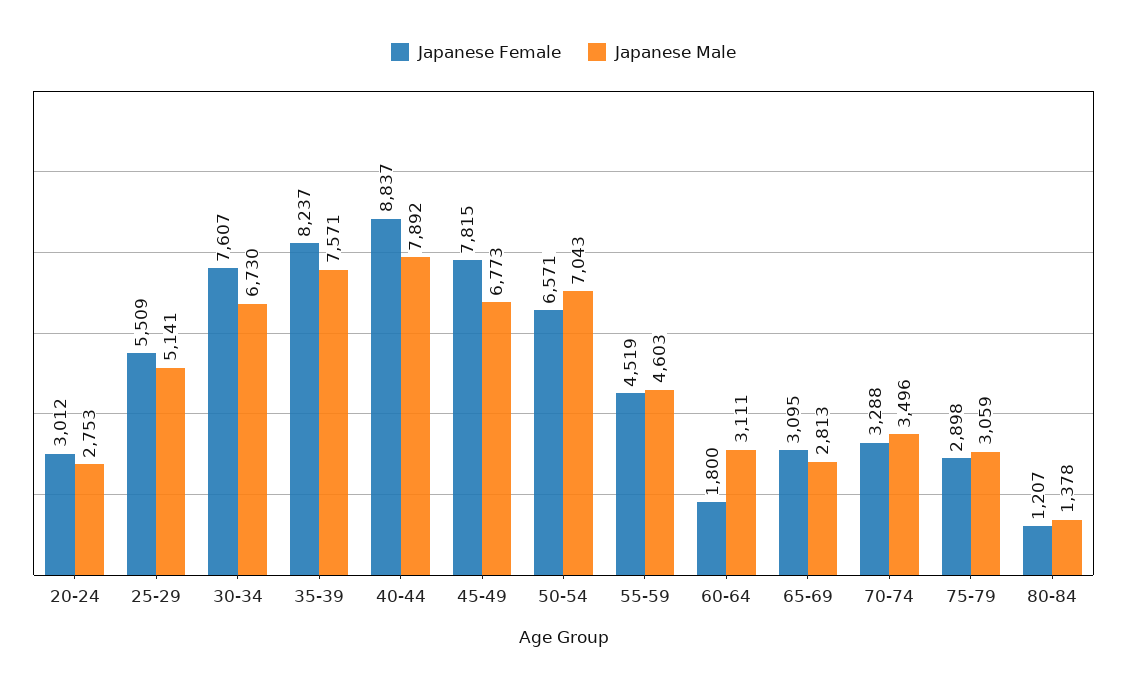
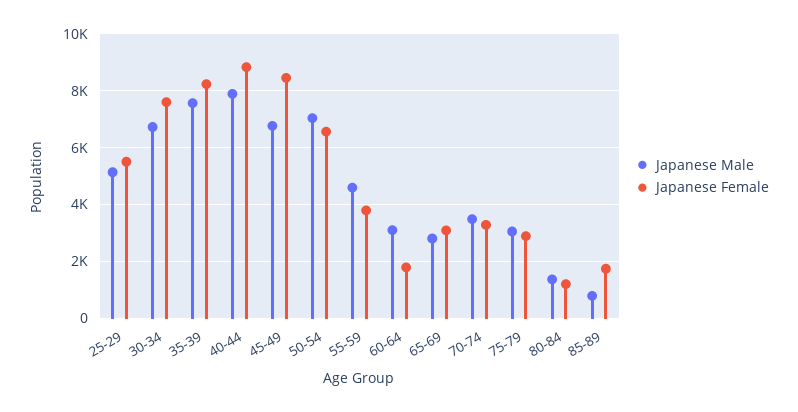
Japanese Female, 20-24: 3012 -> none
Japanese Male, 20-24: 2753 -> none
Japanese Female, 45-49: 7815 -> 8500
Japanese Female, 55-59: 4519 -> 3750
Japanese Male, 85-89: none -> 750
Japanese Female, 85-89: none -> 1750

